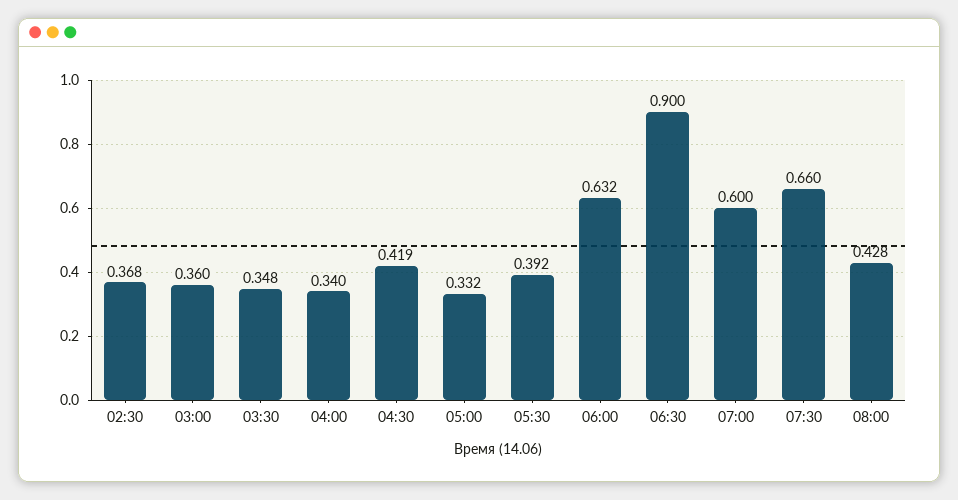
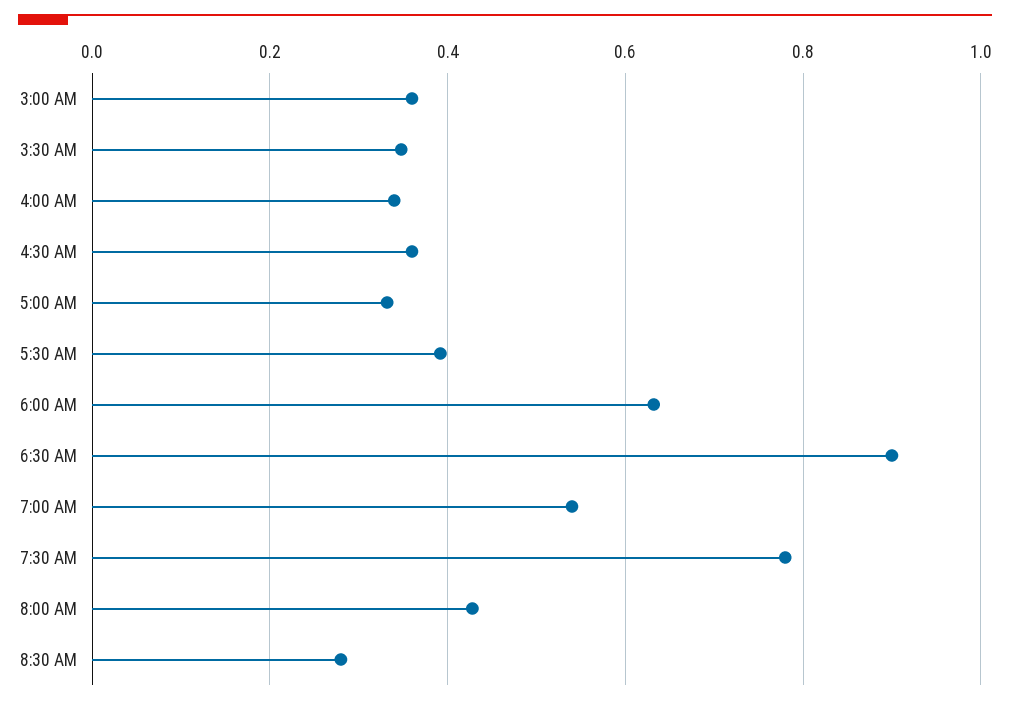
02:30: 0.368 -> none
04:30: 0.419 -> 0.36
07:00: 0.6 -> 0.54
07:30: 0.66 -> 0.78
8:30 AM: none -> 0.28

